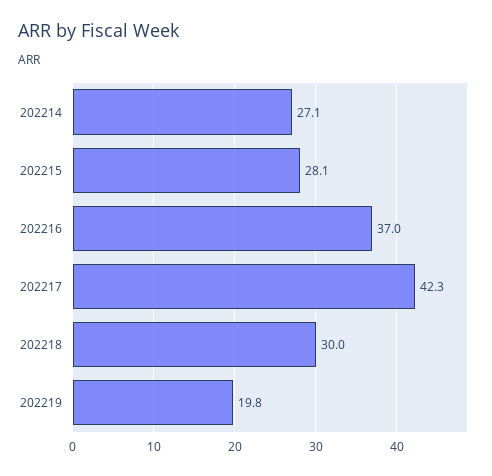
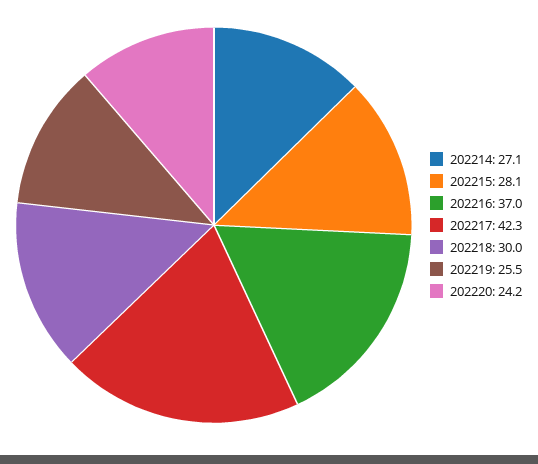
202219: 19.8 -> 25.5
202220: none -> 24.2

